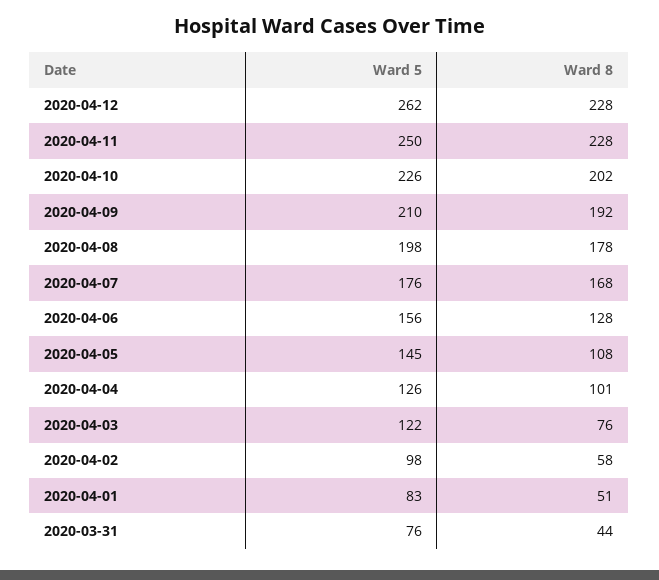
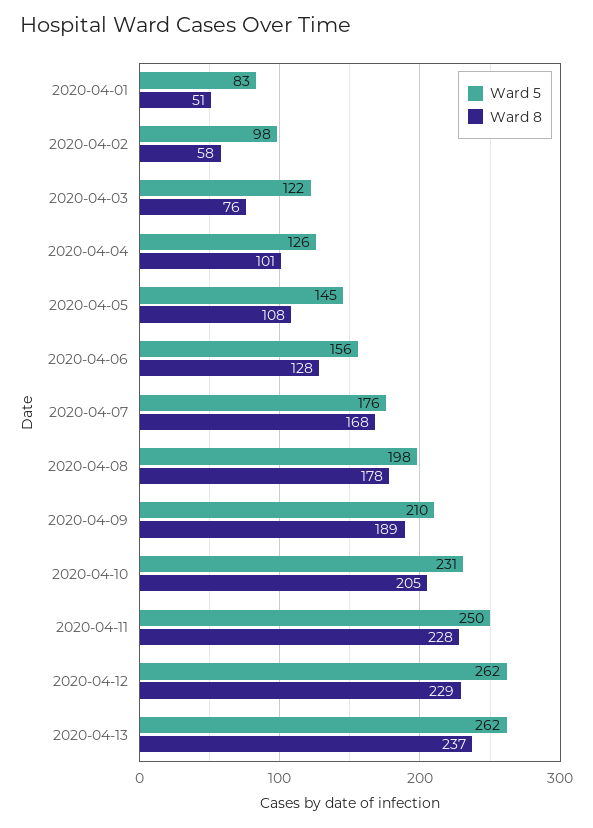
Ward 8, 2020-04-12: 228 -> 229
Ward 5, 2020-04-10: 226 -> 231
Ward 8, 2020-04-10: 202 -> 205
Ward 8, 2020-04-09: 192 -> 189
Ward 5, 2020-03-31: 76 -> none
Ward 8, 2020-03-31: 44 -> none
Ward 5, 2020-04-13: none -> 262
Ward 8, 2020-04-13: none -> 237

